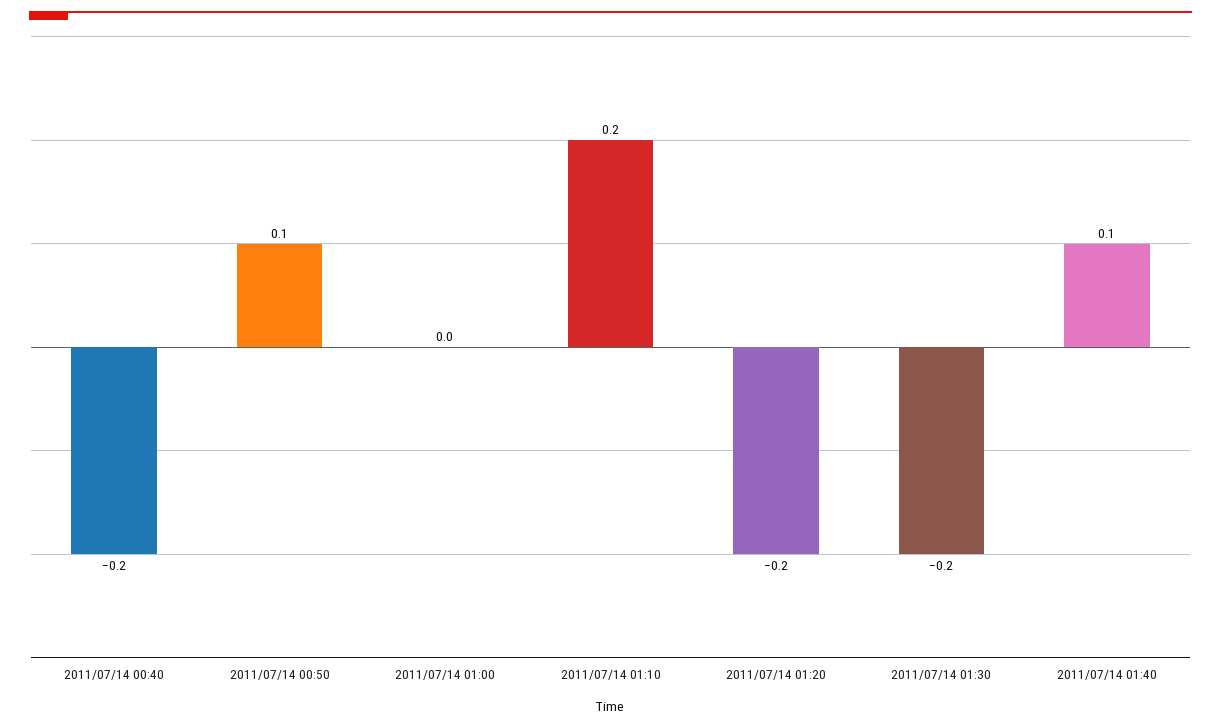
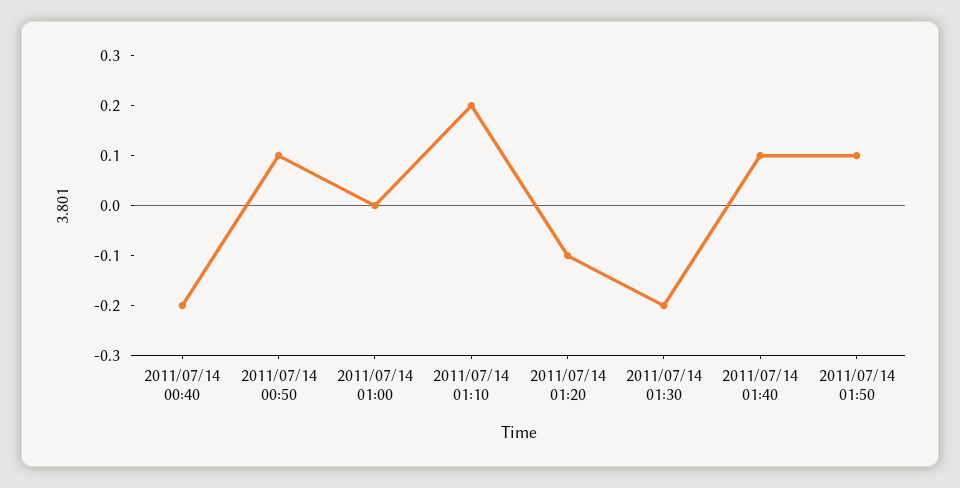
2011/07/14 01:20: -0.2 -> -0.1
2011/07/14 01:50: none -> 0.1

